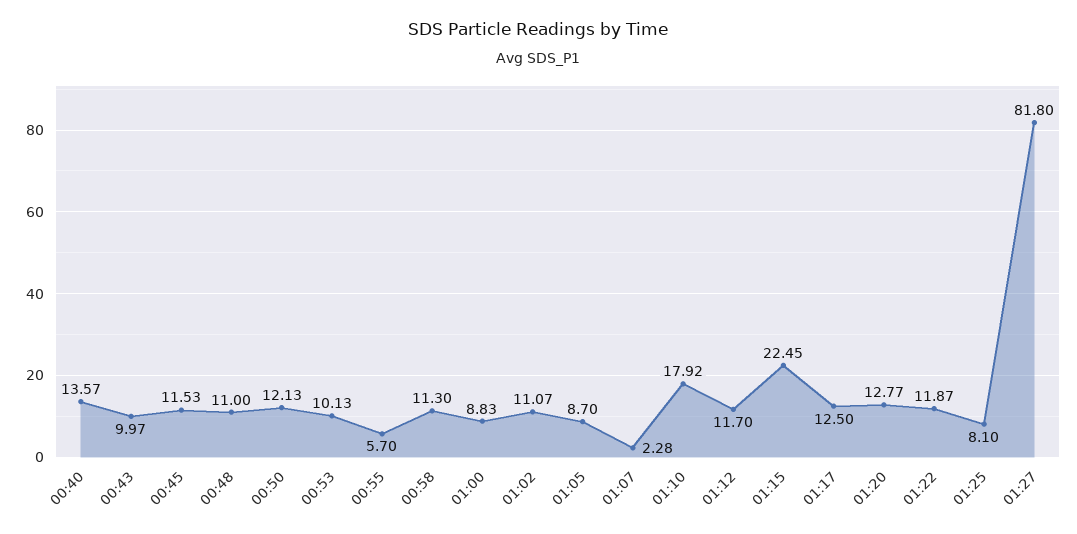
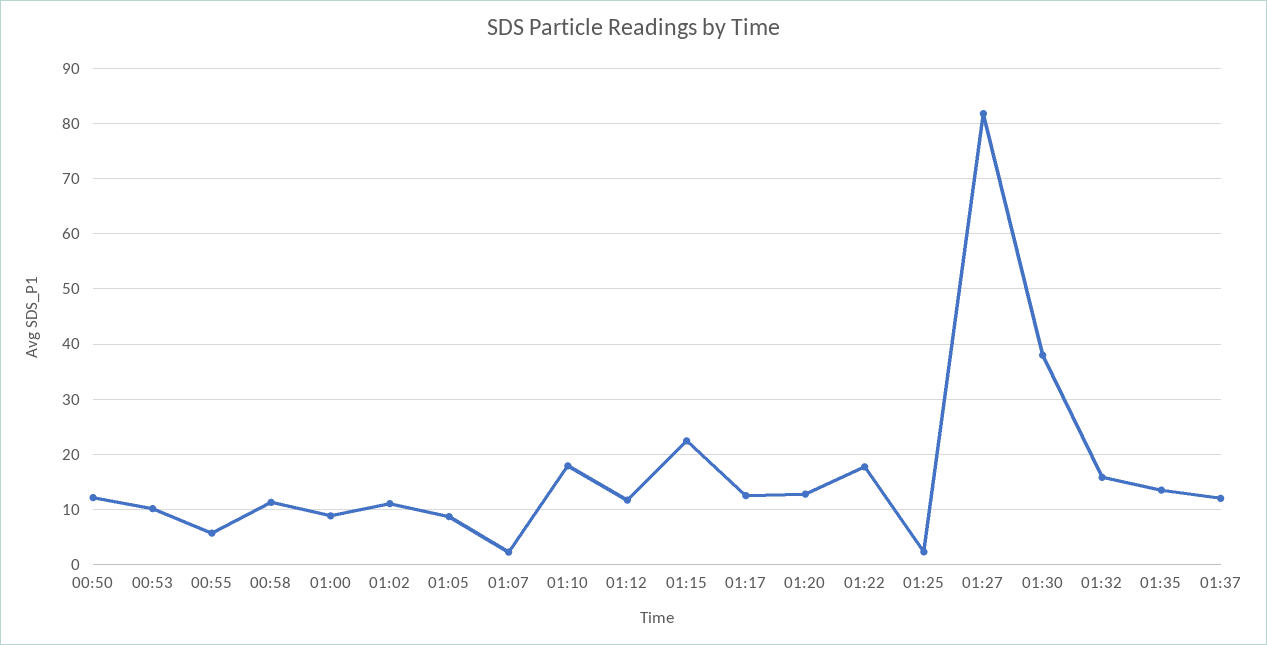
00:40: 13.57 -> none
00:43: 9.97 -> none
00:45: 11.53 -> none
00:48: 11 -> none
01:22: 11.87 -> 18
01:25: 8.1 -> 2
01:30: none -> 38
01:32: none -> 16
01:35: none -> 14
01:37: none -> 12

